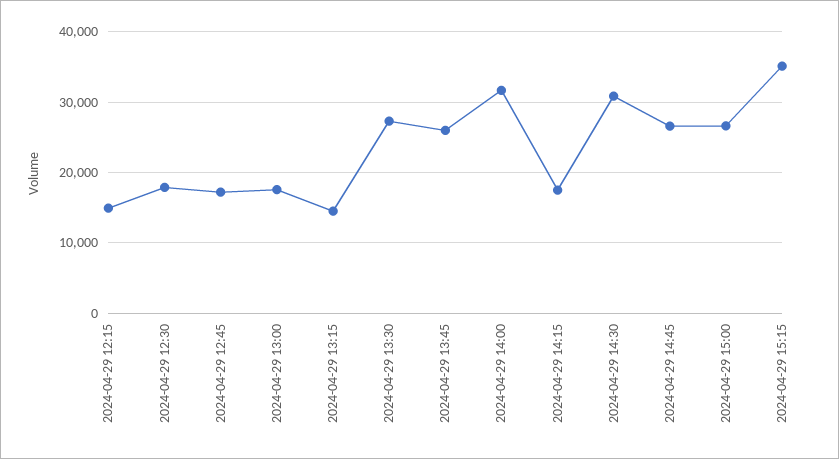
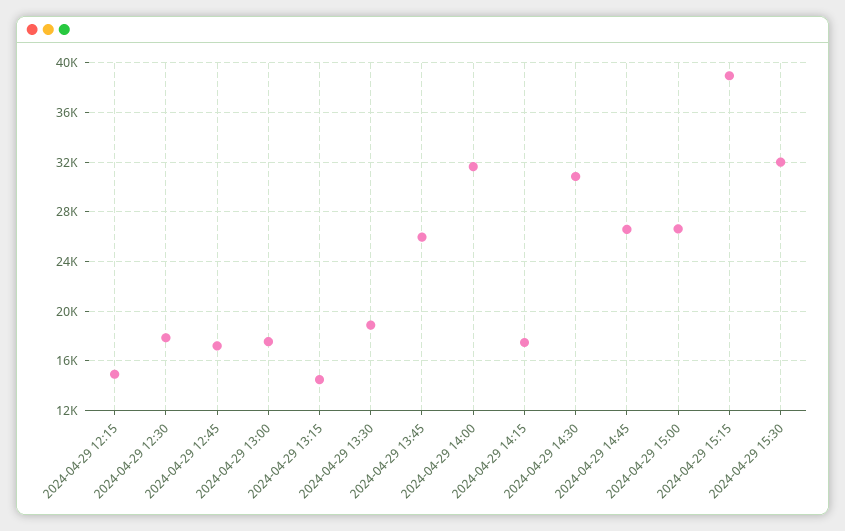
2024-04-29 13:30: 27000 -> 19000
2024-04-29 15:15: 35000 -> 39000
2024-04-29 15:30: none -> 32000

